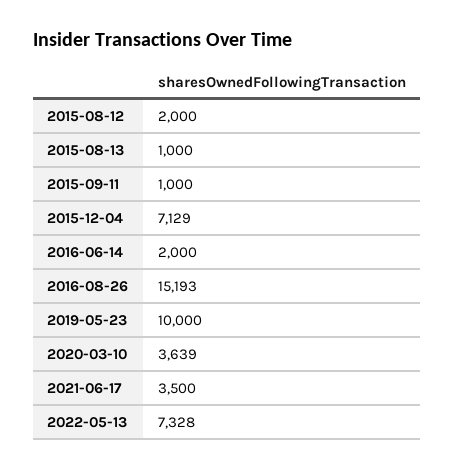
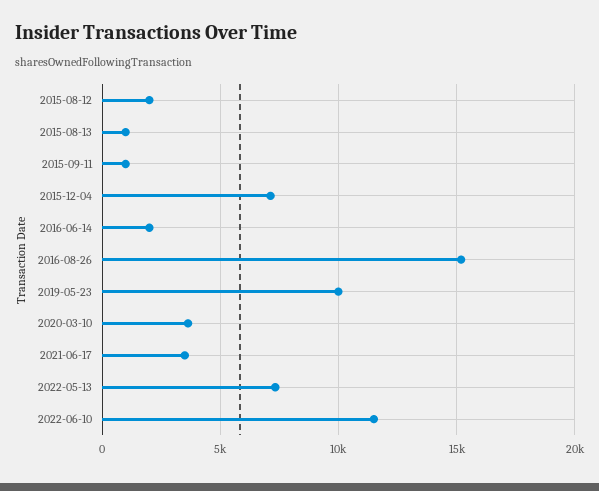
2022-06-10: none -> 11500

